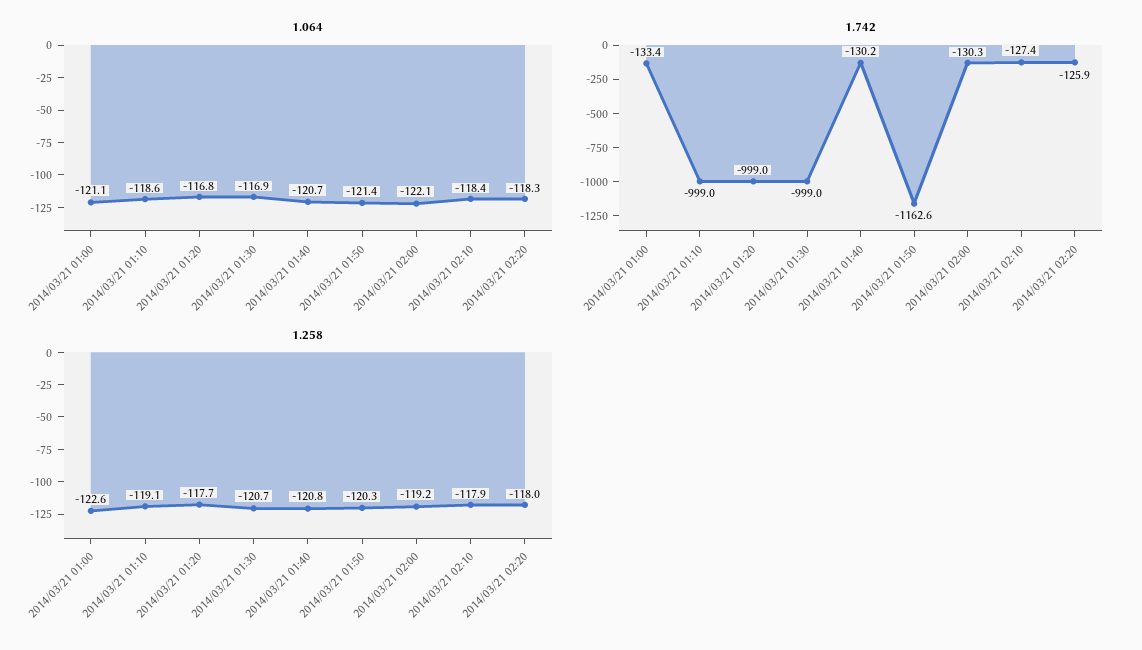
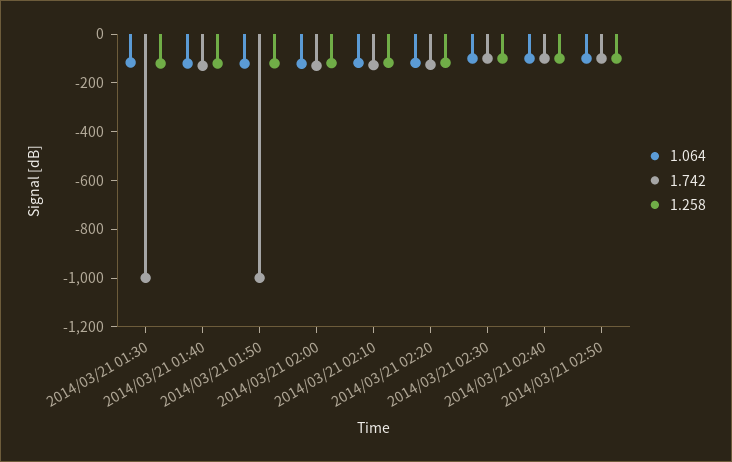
1.064, 2014/03/21 01:00: -121.1 -> none
1.064, 2014/03/21 01:10: -118.6 -> none
1.064, 2014/03/21 01:20: -116.8 -> none
1.742, 2014/03/21 01:00: -133.4 -> none
1.742, 2014/03/21 01:10: -999 -> none
1.742, 2014/03/21 01:20: -999 -> none
1.742, 2014/03/21 01:50: -1162.6 -> -1000
1.258, 2014/03/21 01:00: -122.6 -> none
1.258, 2014/03/21 01:10: -119.1 -> none
1.258, 2014/03/21 01:20: -117.7 -> none
1.064, 2014/03/21 02:30: none -> -100
1.742, 2014/03/21 02:30: none -> -100
1.258, 2014/03/21 02:30: none -> -100
1.064, 2014/03/21 02:40: none -> -100
1.742, 2014/03/21 02:40: none -> -100
1.258, 2014/03/21 02:40: none -> -100
1.064, 2014/03/21 02:50: none -> -100
1.742, 2014/03/21 02:50: none -> -100
1.258, 2014/03/21 02:50: none -> -100

